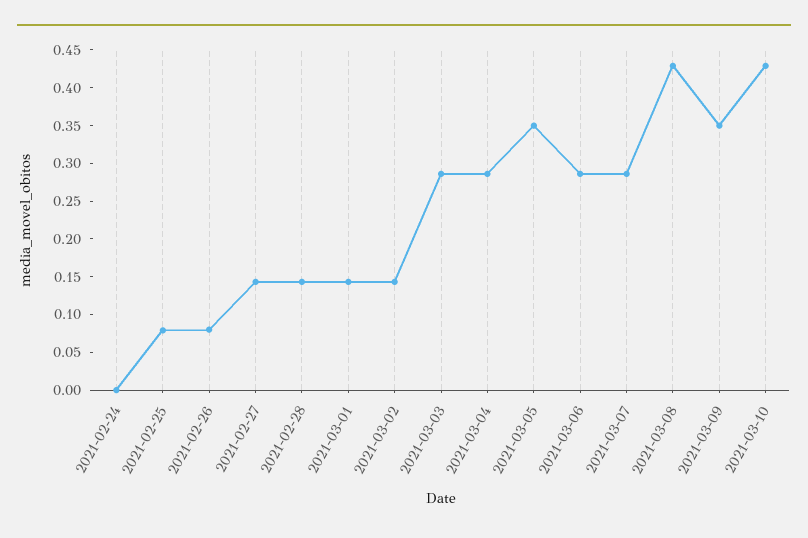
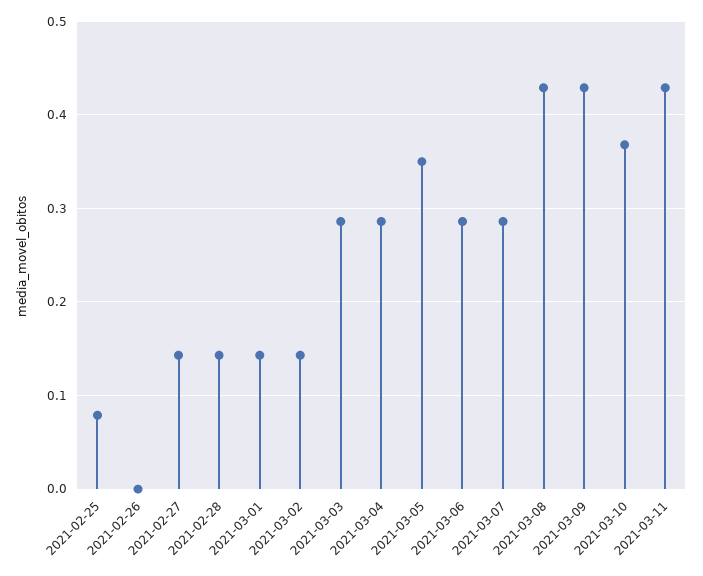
2021-02-24: 0 -> none
2021-02-26: 0.075 -> 0
2021-03-09: 0.35 -> 0.43
2021-03-10: 0.425 -> 0.37
2021-03-11: none -> 0.43

